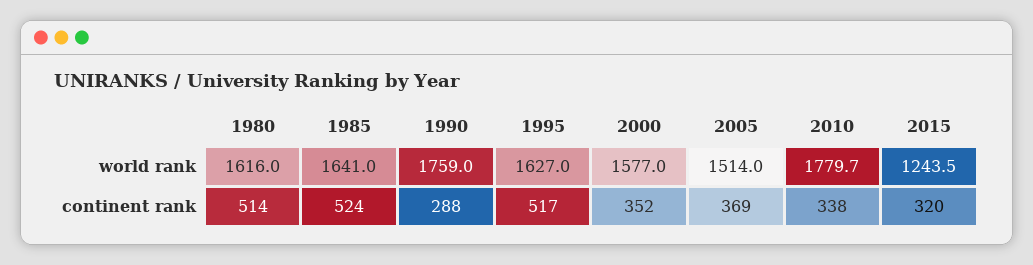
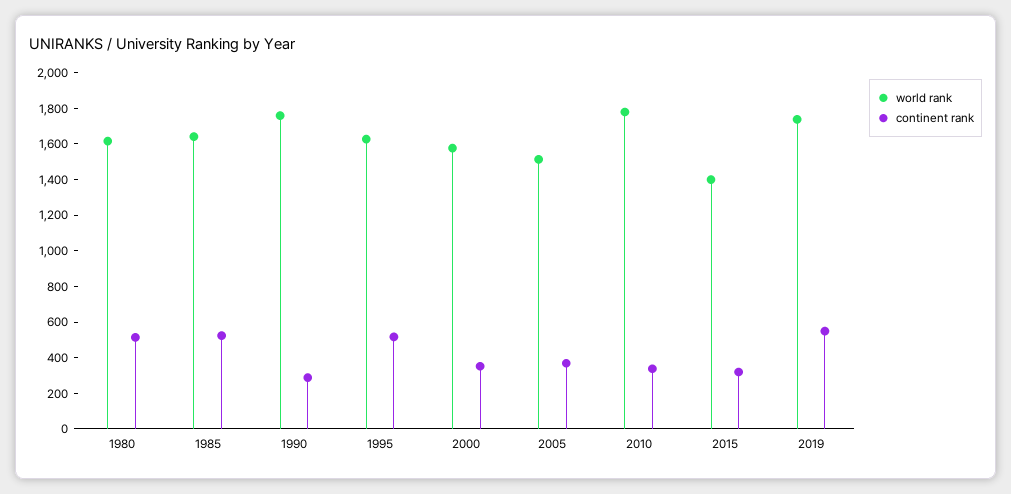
world rank, 2015: 1243.5 -> 1400
world rank, 2019: none -> 1750
continent rank, 2019: none -> 550

